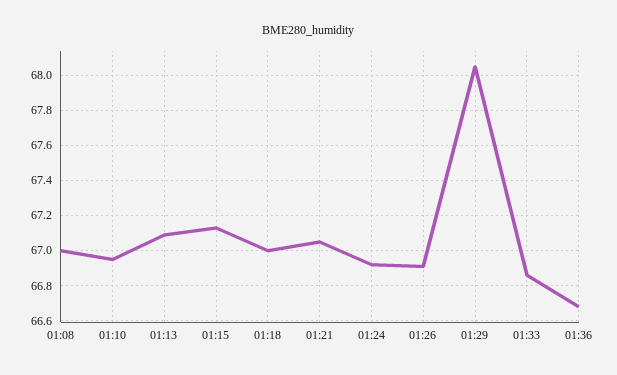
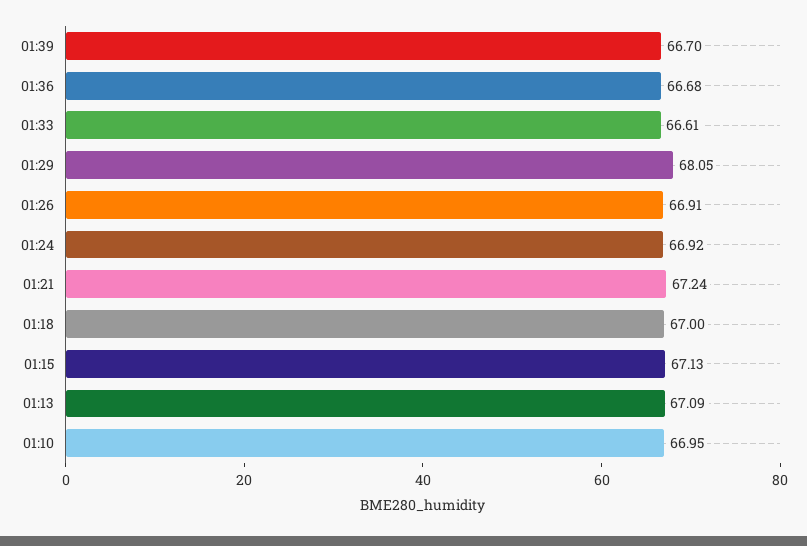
01:08: 67 -> none
01:21: 67.05 -> 67.24
01:33: 66.85 -> 66.61
01:39: none -> 66.7

